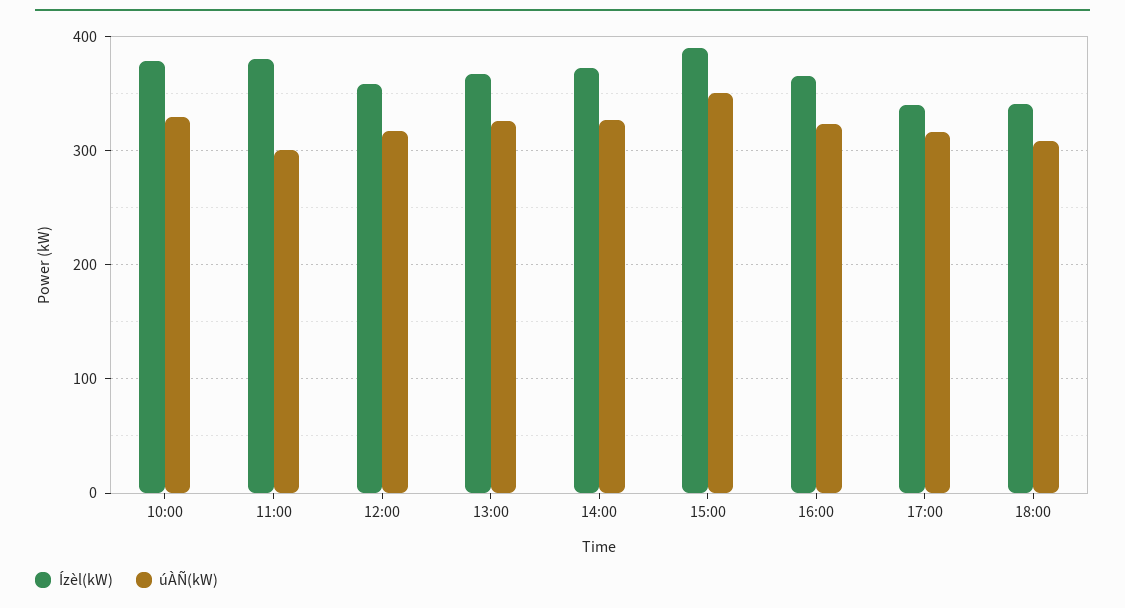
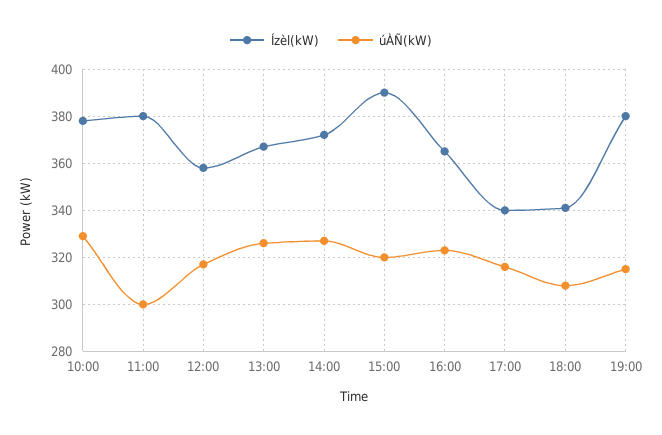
úÀÑ(kW), 15:00: 350 -> 320
Ízèl(kW), 19:00: none -> 380
úÀÑ(kW), 19:00: none -> 315

